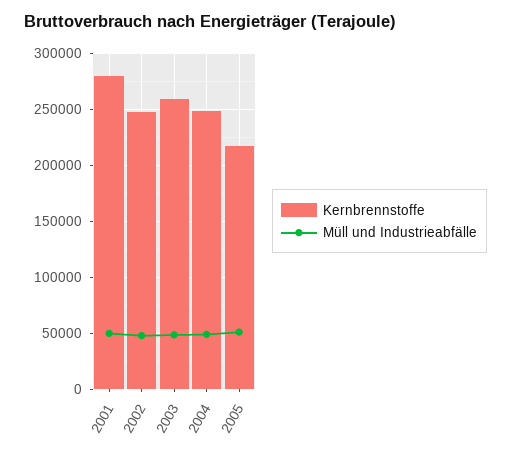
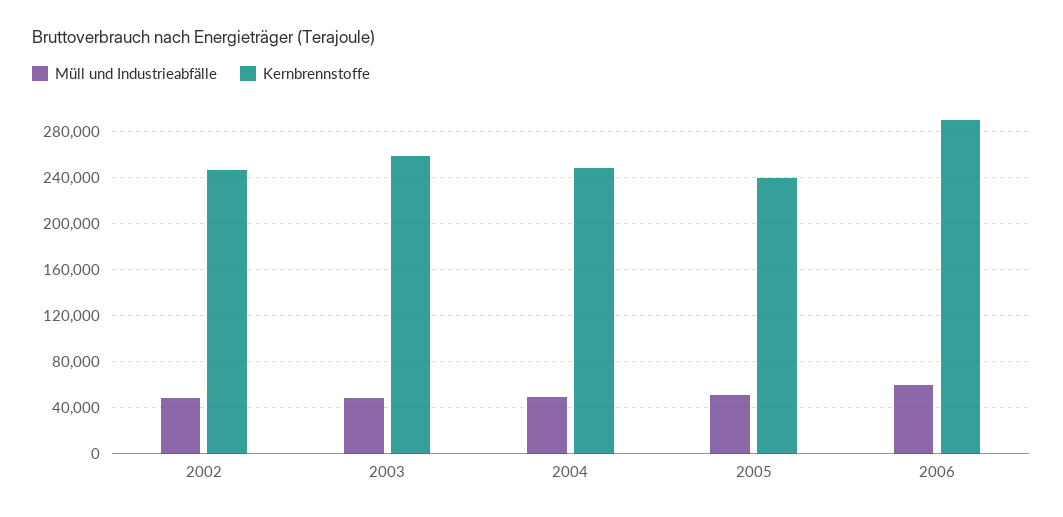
Kernbrennstoffe, 2001: 280000 -> none
Müll und Industrieabfälle, 2001: 50000 -> none
Kernbrennstoffe, 2005: 220000 -> 240000
Müll und Industrieabfälle, 2006: none -> 60000
Kernbrennstoffe, 2006: none -> 290000

